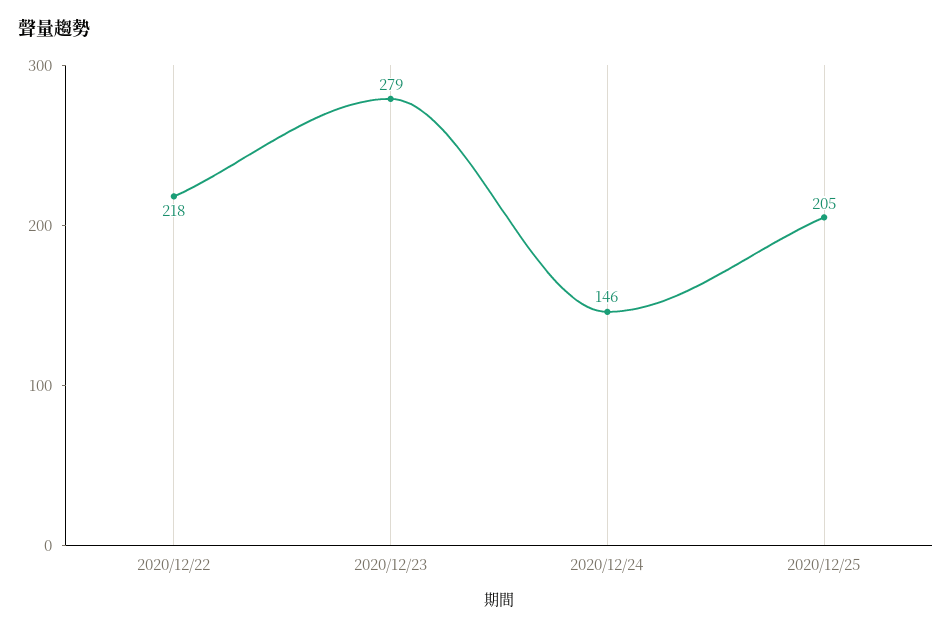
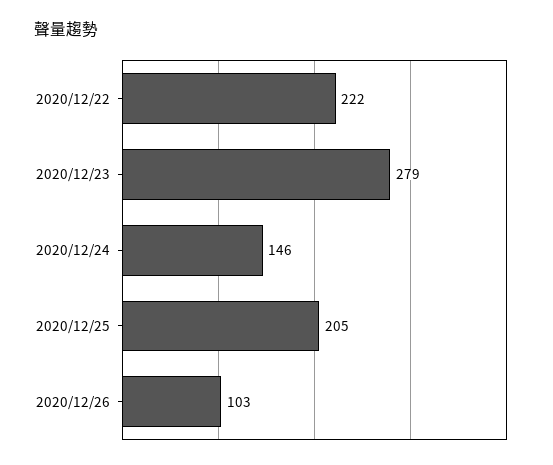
2020/12/22: 218 -> 222
2020/12/26: none -> 103

